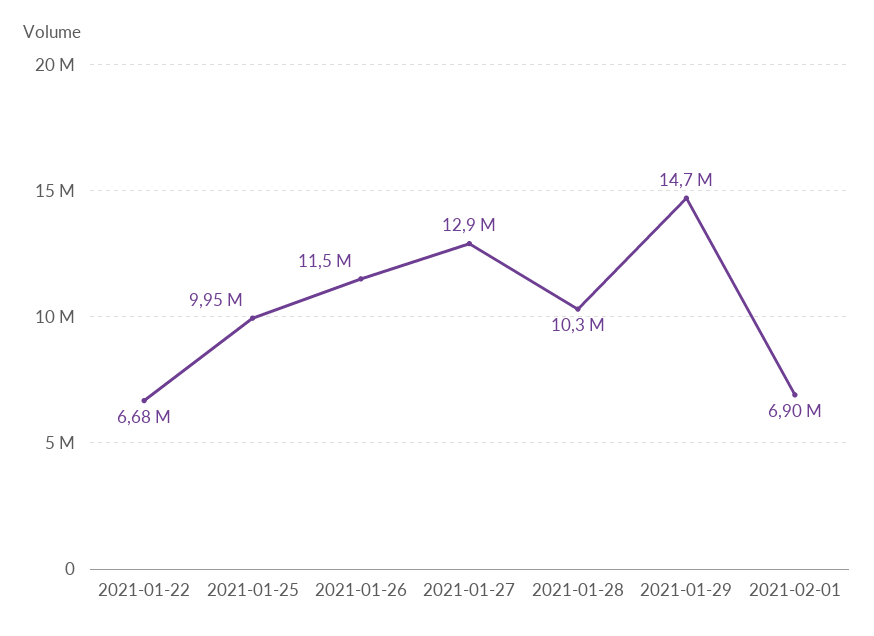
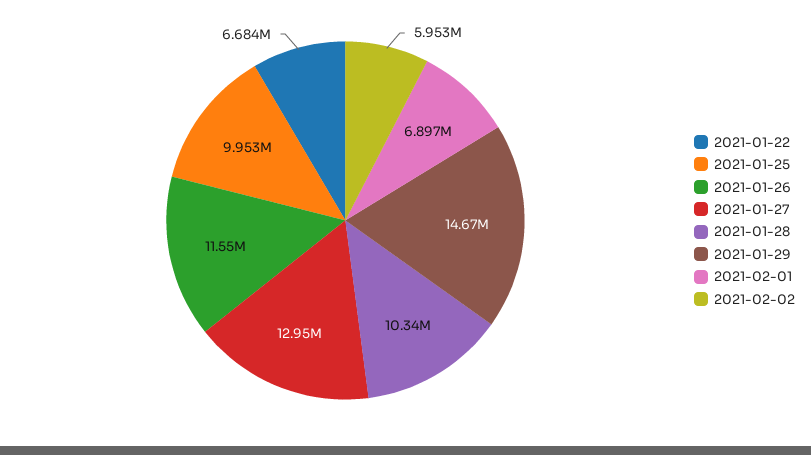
2021-02-02: none -> 5953000

